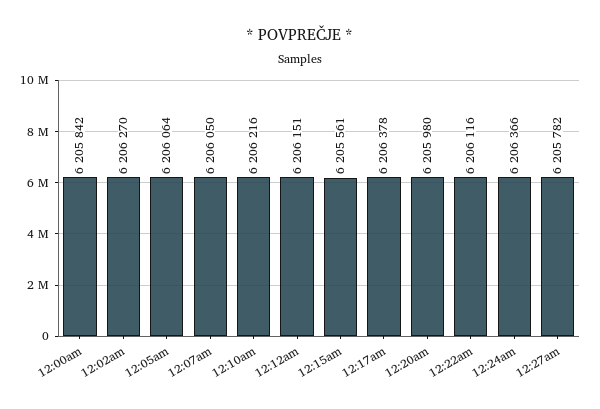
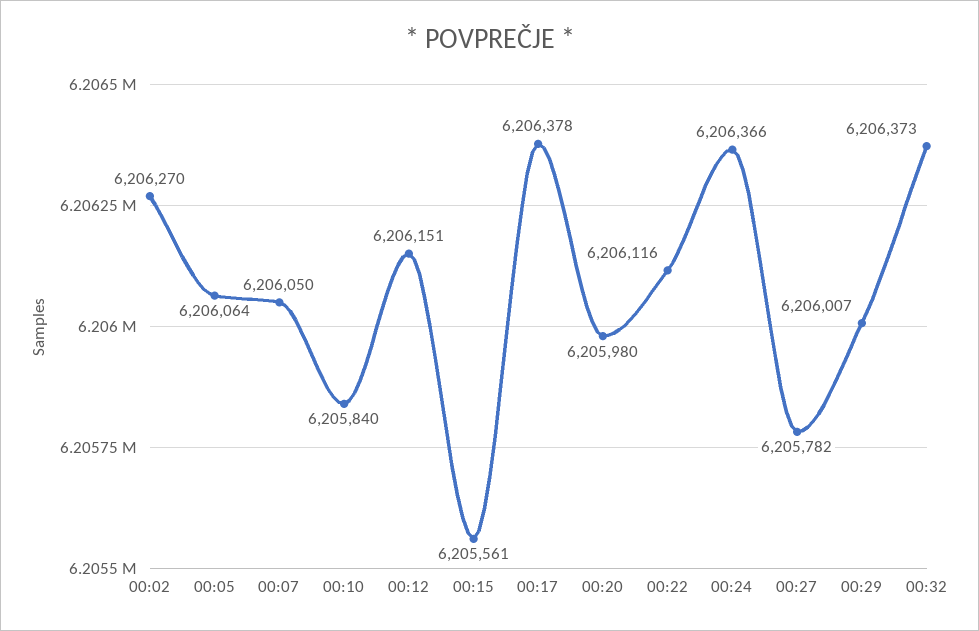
12:00am: 6205842 -> none
12:10am: 6206216 -> 6205840
00:29: none -> 6206007
00:32: none -> 6206373

